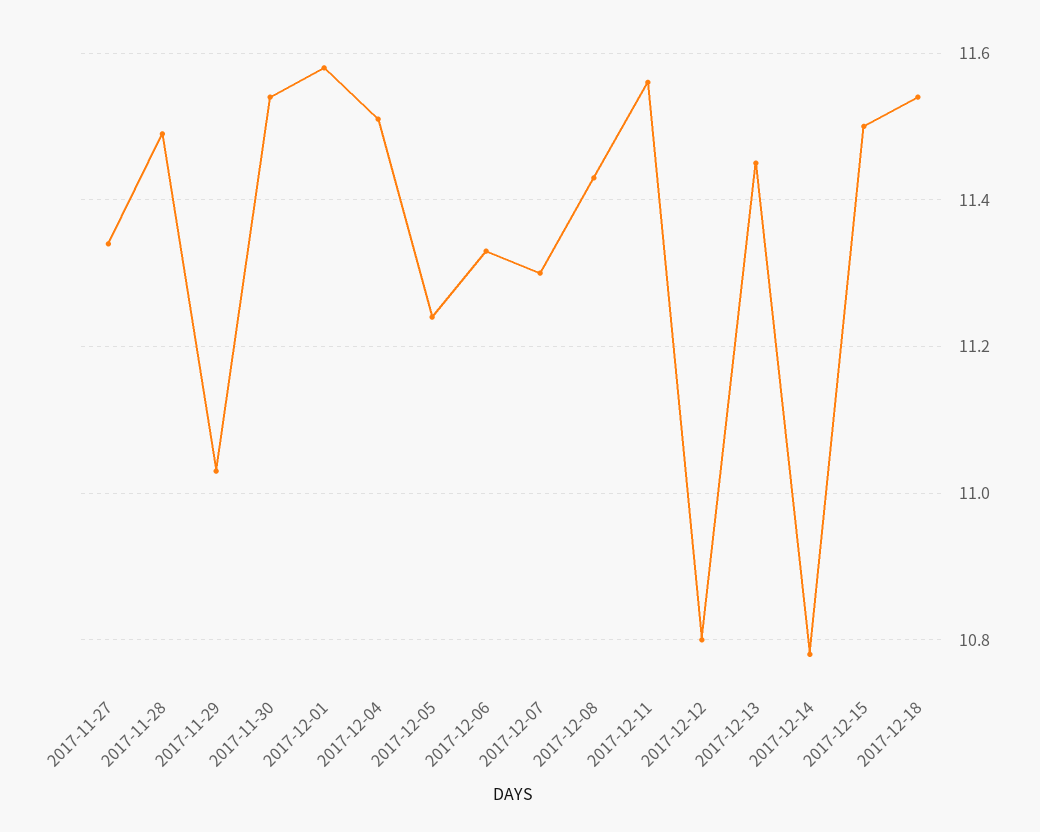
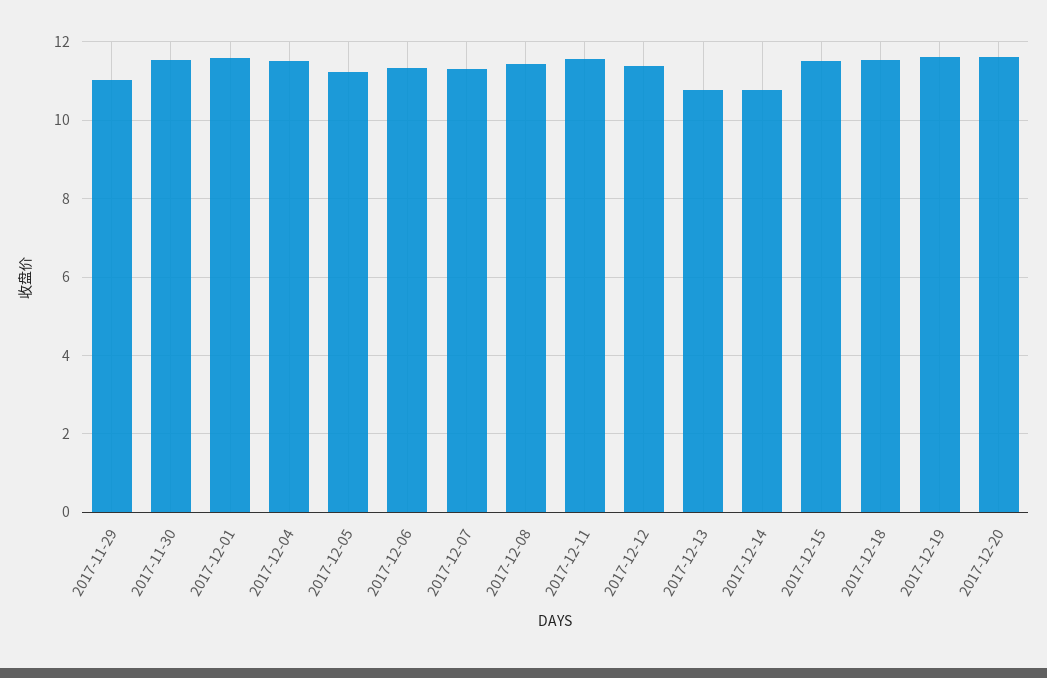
2017-11-27: 11.35 -> none
2017-11-28: 11.5 -> none
2017-12-12: 10.8 -> 11.4
2017-12-13: 11.45 -> 10.8
2017-12-19: none -> 11.6
2017-12-20: none -> 11.6

